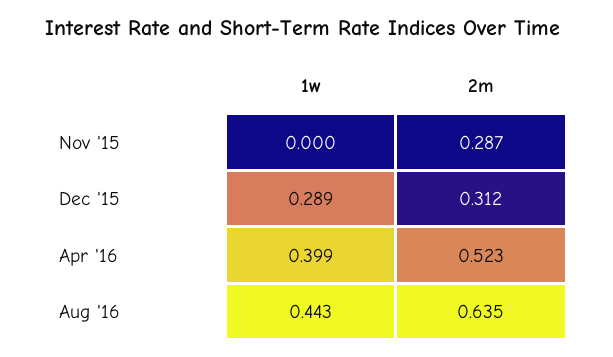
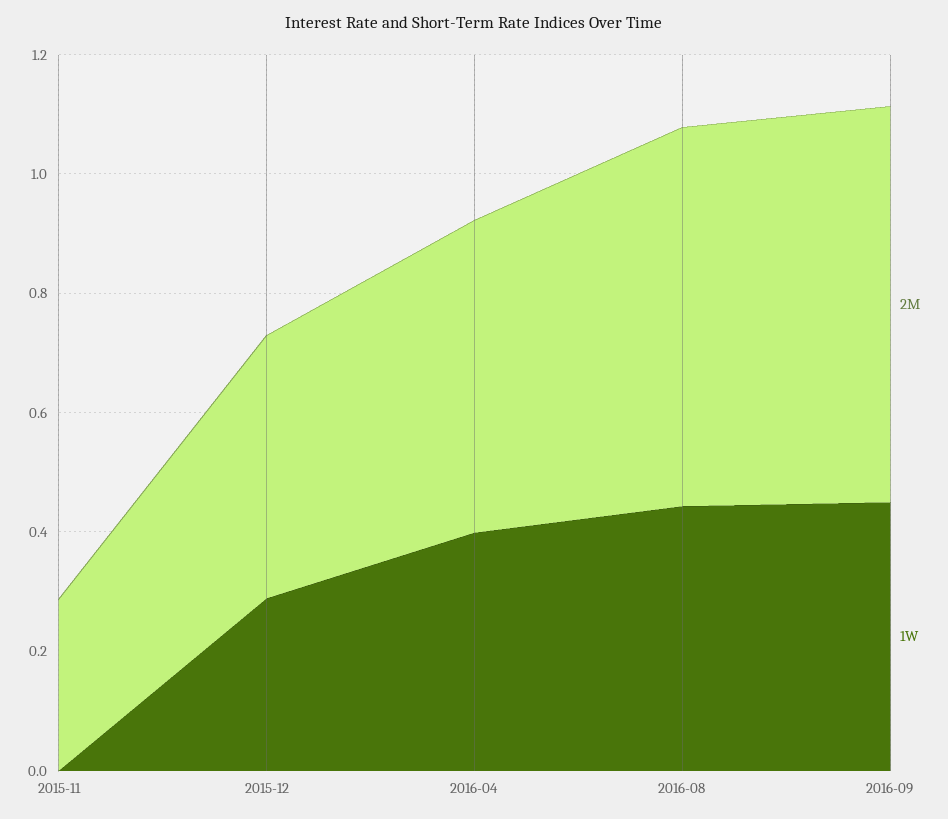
2m, Dec '15: 0.312 -> 0.45
2m, 2016-09: none -> 0.65
1w, 2016-09: none -> 0.45

